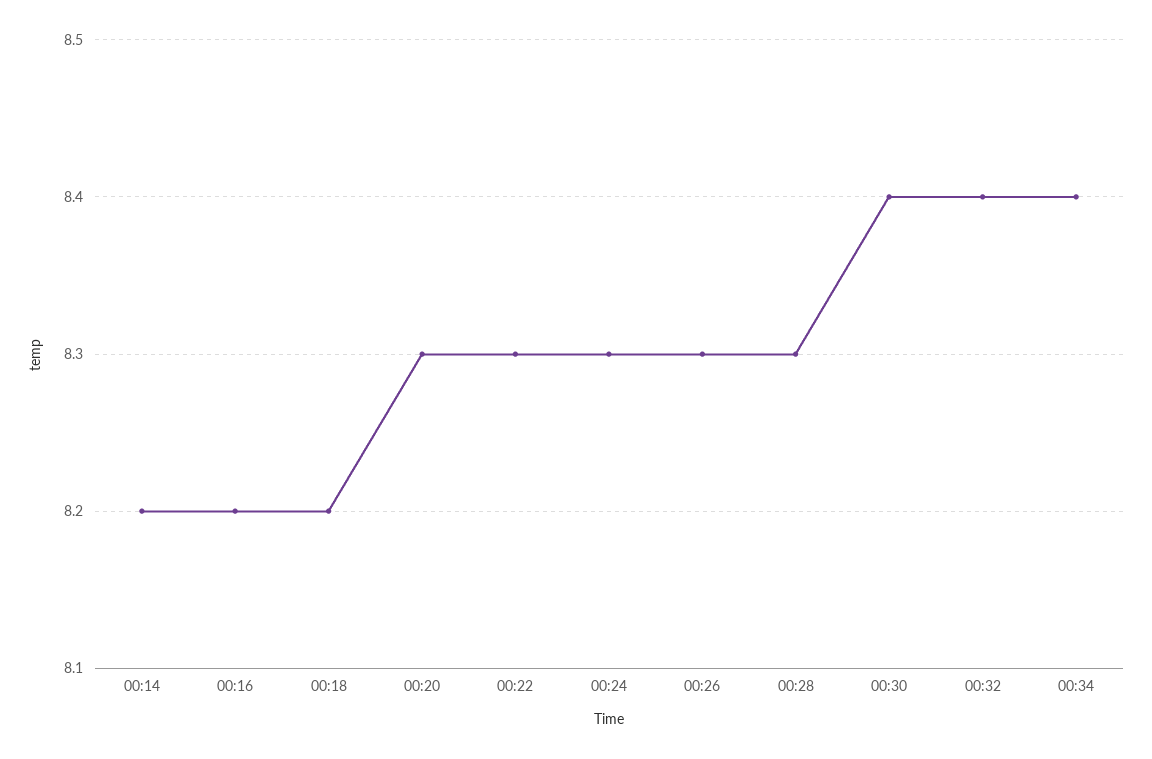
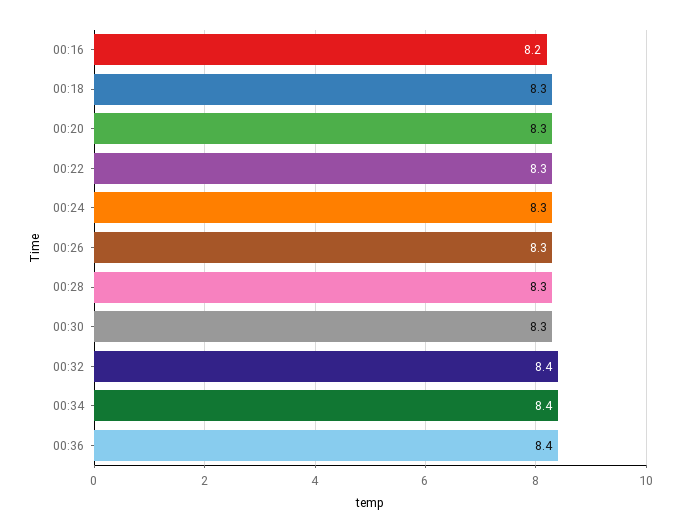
00:14: 8.2 -> none
00:18: 8.2 -> 8.3
00:30: 8.4 -> 8.3
00:36: none -> 8.4

